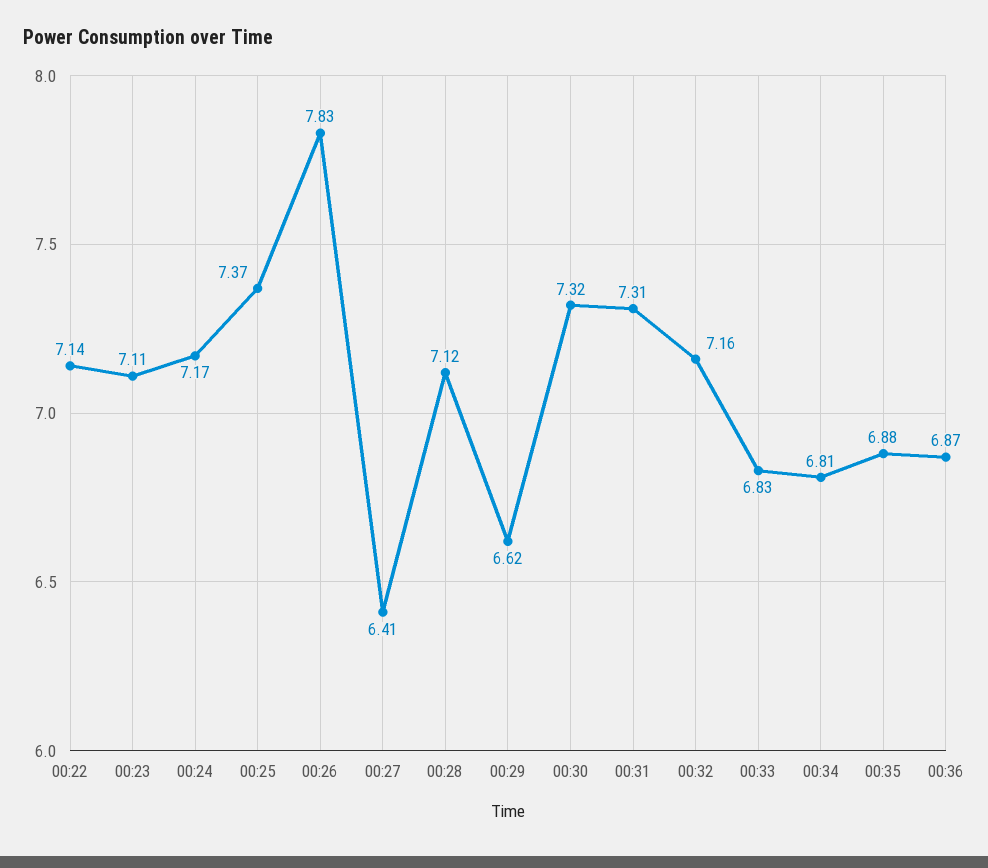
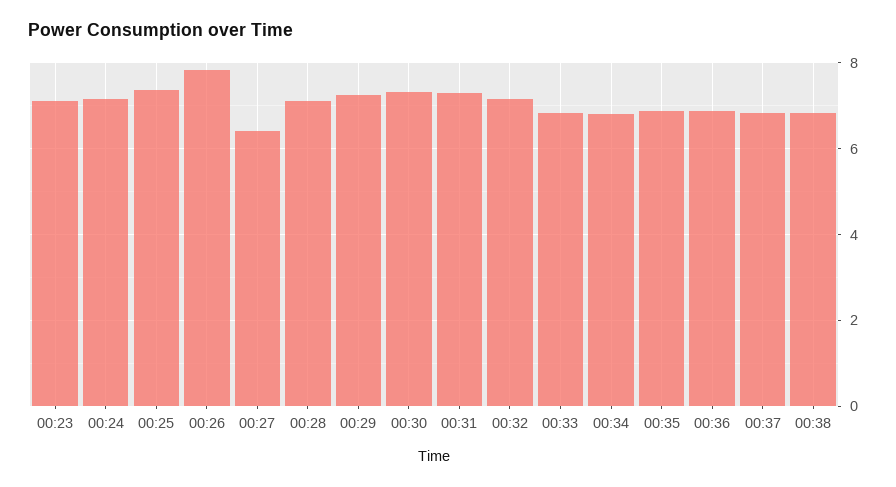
00:22: 7.14 -> none
00:29: 6.62 -> 7.2
00:37: none -> 6.8
00:38: none -> 6.8

